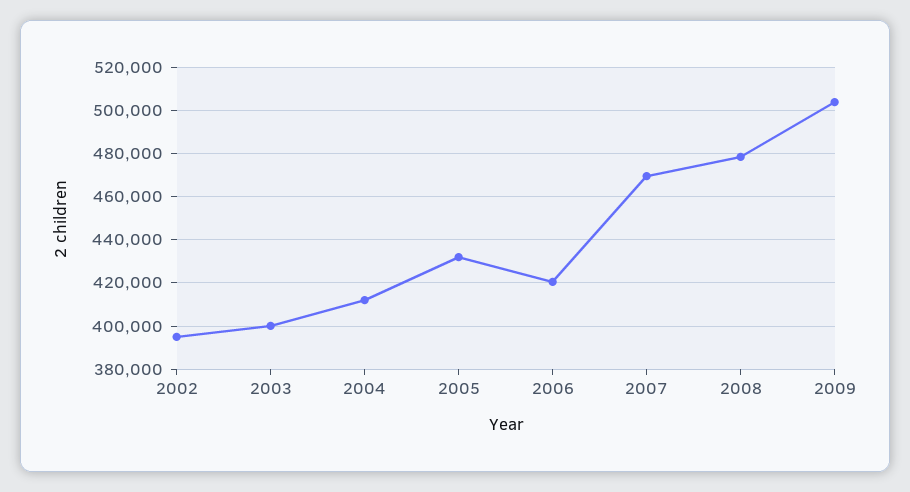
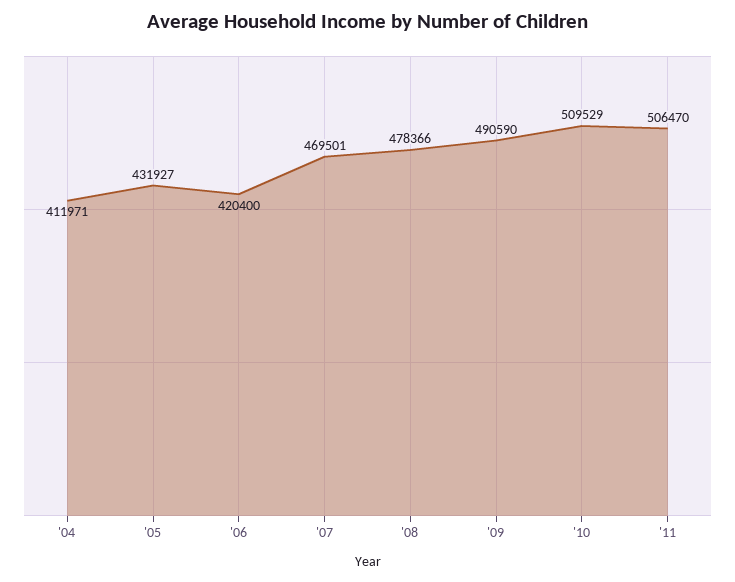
2002: 395000 -> none
2003: 400000 -> none
2009: 505000 -> 490590
'10: none -> 509529
'11: none -> 506470

